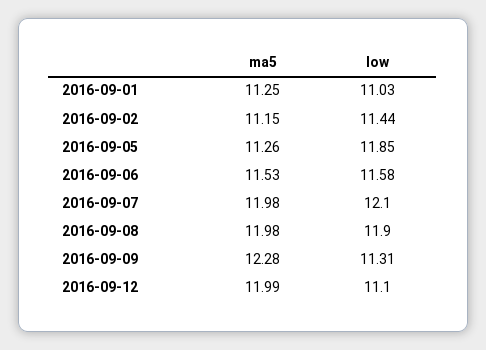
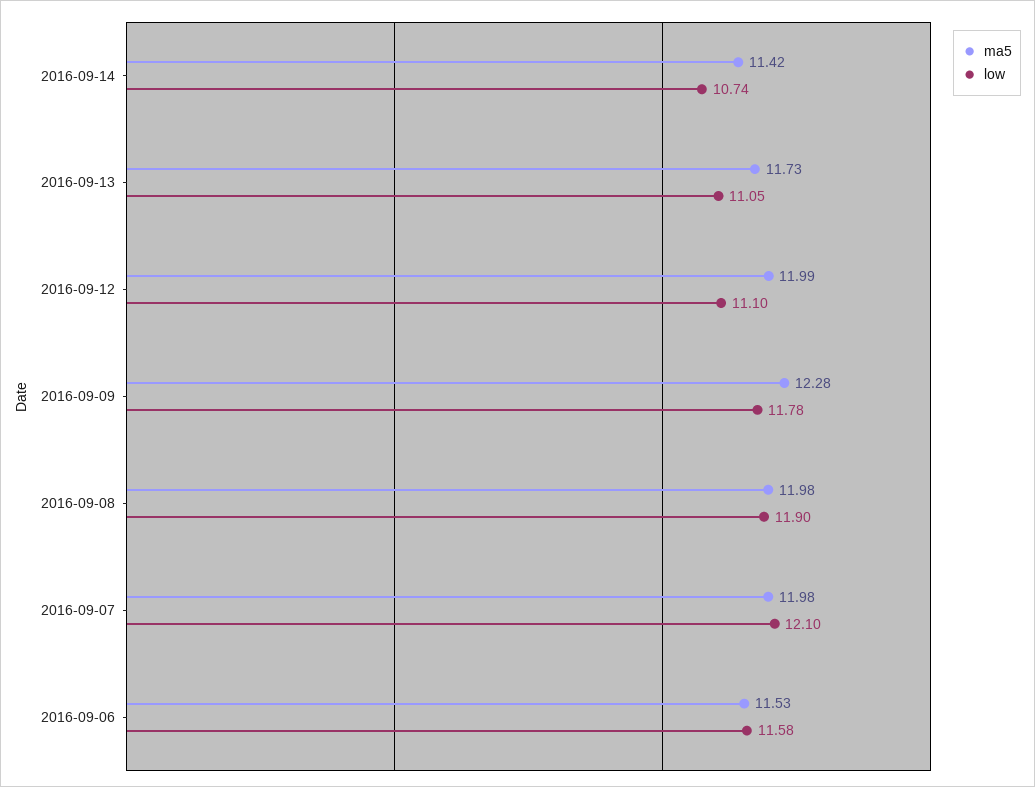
ma5, 2016-09-01: 11.25 -> none
low, 2016-09-01: 11.03 -> none
ma5, 2016-09-02: 11.15 -> none
low, 2016-09-02: 11.44 -> none
ma5, 2016-09-05: 11.26 -> none
low, 2016-09-05: 11.85 -> none
low, 2016-09-09: 11.31 -> 11.78
ma5, 2016-09-14: none -> 11.42
low, 2016-09-14: none -> 10.74
ma5, 2016-09-13: none -> 11.73
low, 2016-09-13: none -> 11.05

